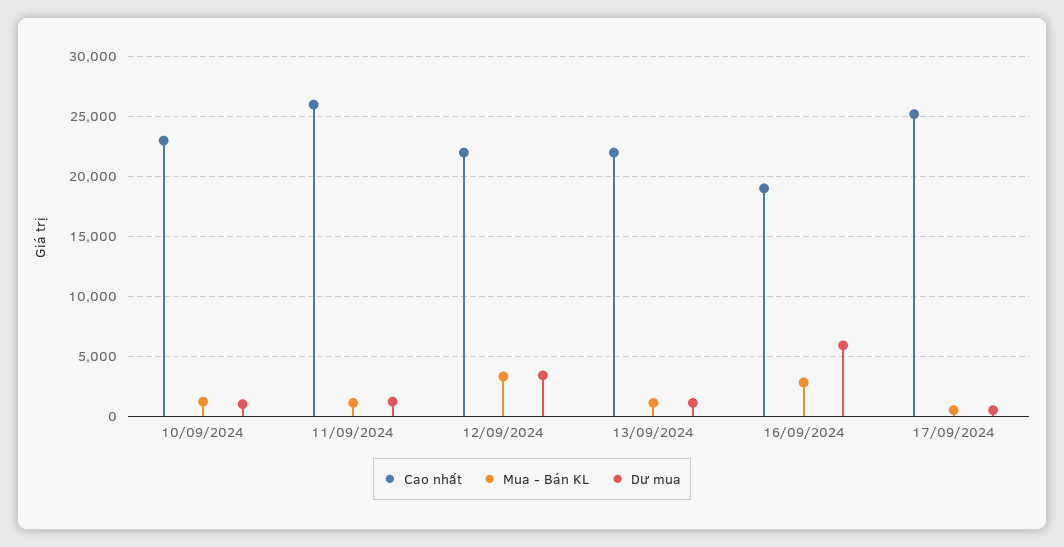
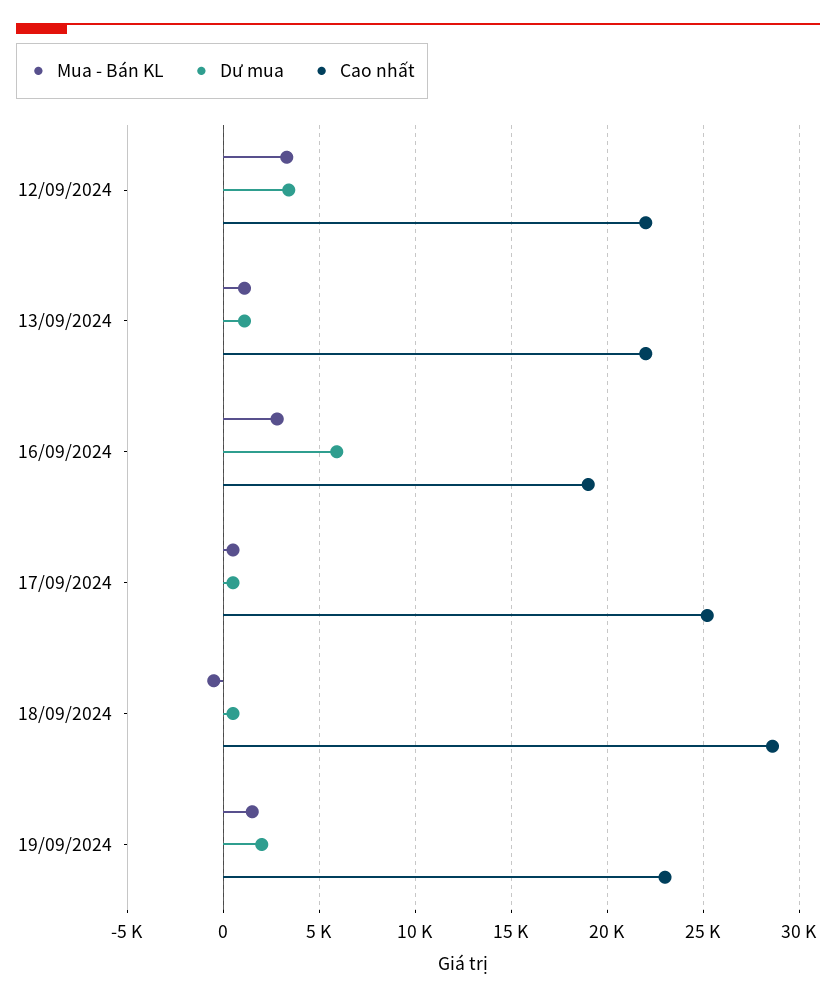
Cao nhất, 10/09/2024: 23000 -> none
Mua - Bán KL, 10/09/2024: 1000 -> none
Dư mua, 10/09/2024: 1000 -> none
Cao nhất, 11/09/2024: 26000 -> none
Mua - Bán KL, 11/09/2024: 1000 -> none
Dư mua, 11/09/2024: 1000 -> none
Mua - Bán KL, 18/09/2024: none -> -500
Dư mua, 18/09/2024: none -> 500
Cao nhất, 18/09/2024: none -> 28500
Mua - Bán KL, 19/09/2024: none -> 1500
Dư mua, 19/09/2024: none -> 2000
Cao nhất, 19/09/2024: none -> 23000

